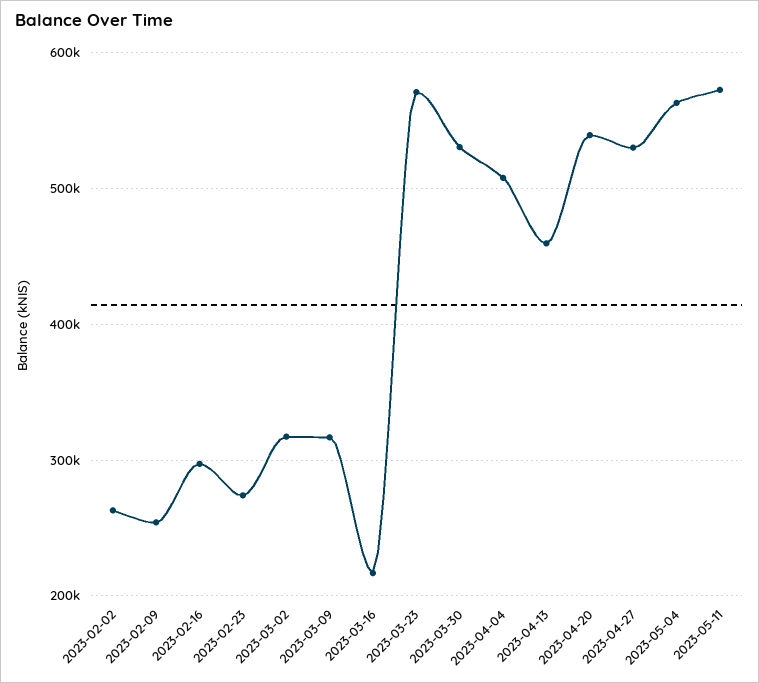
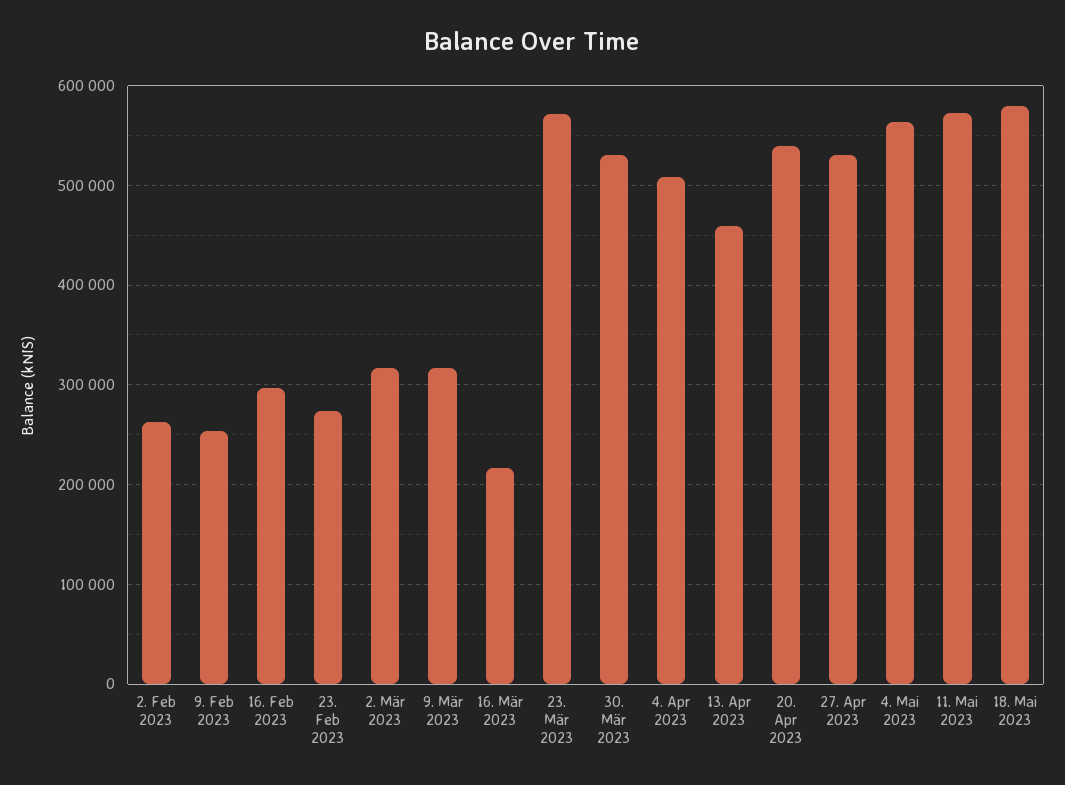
18. Mai 2023: none -> 580000

